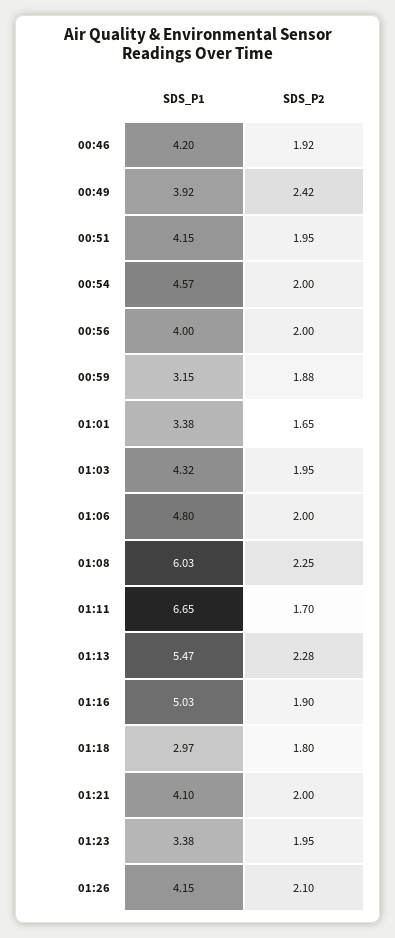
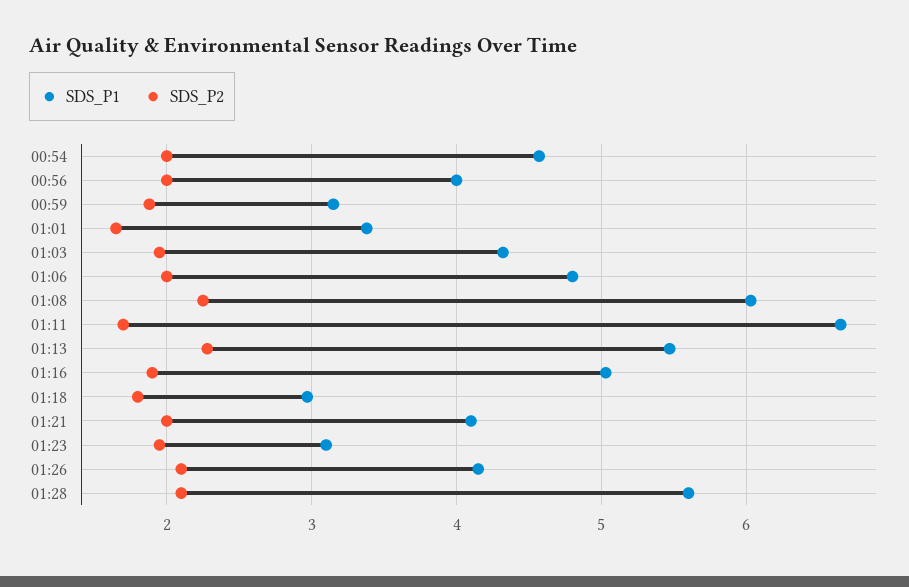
SDS_P1, 00:46: 4.2 -> none
SDS_P2, 00:46: 1.92 -> none
SDS_P1, 00:49: 3.92 -> none
SDS_P2, 00:49: 2.42 -> none
SDS_P1, 00:51: 4.15 -> none
SDS_P2, 00:51: 1.95 -> none
SDS_P1, 01:23: 3.38 -> 3.1
SDS_P1, 01:28: none -> 5.6
SDS_P2, 01:28: none -> 2.1

